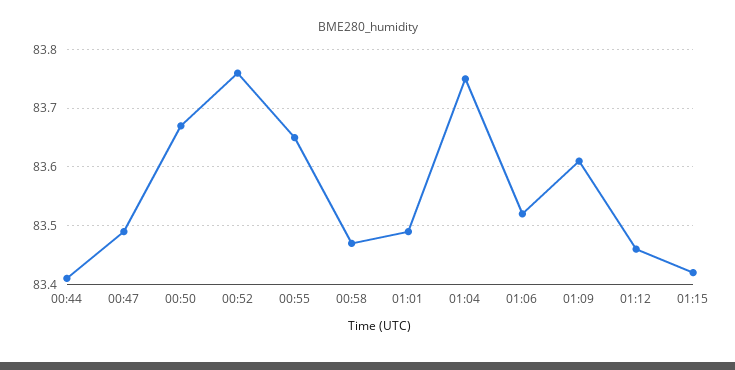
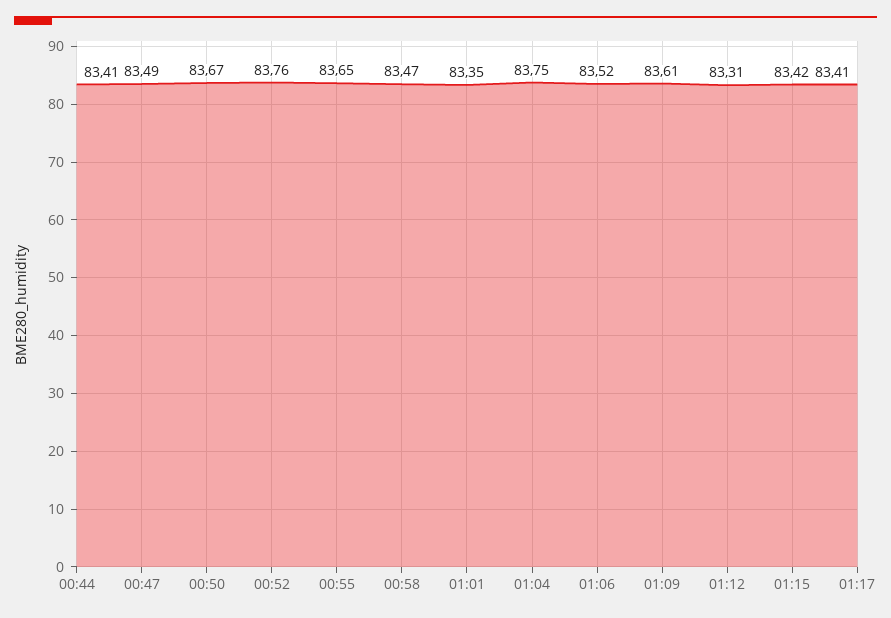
01:01: 83.5 -> 83.35
01:12: 83.45 -> 83.31
01:17: none -> 83.41

